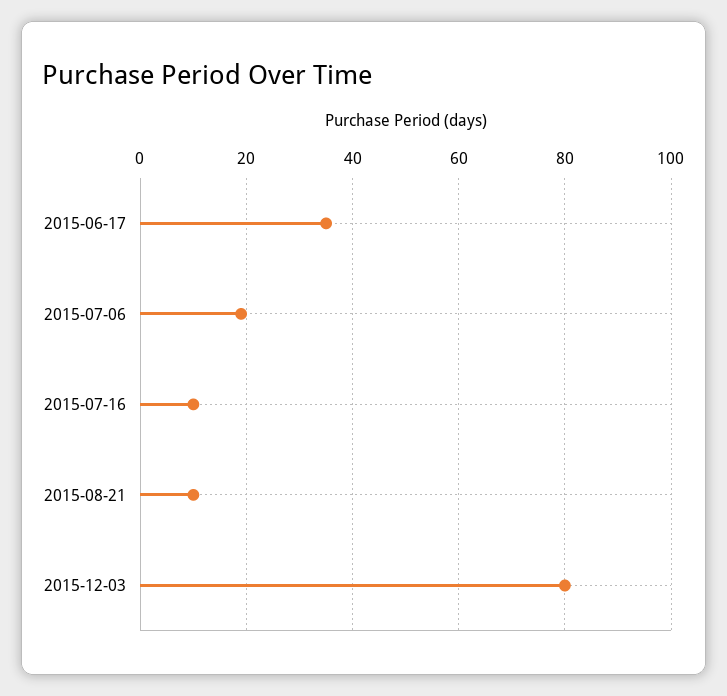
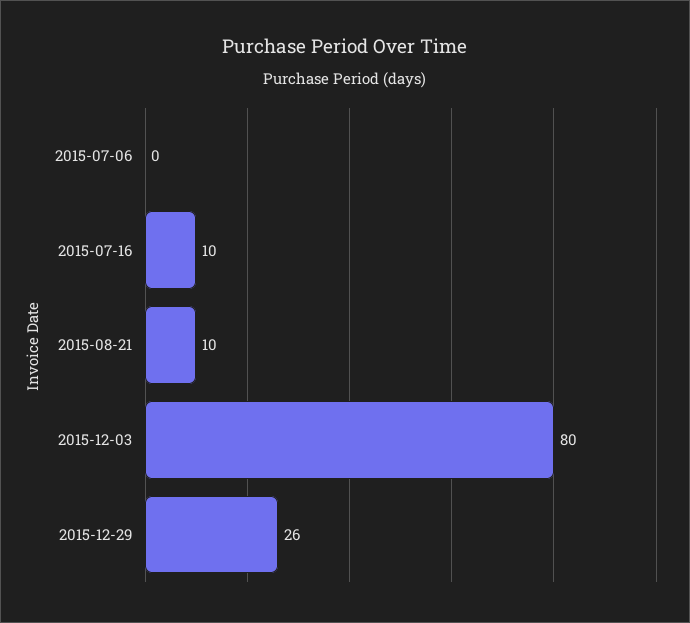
2015-06-17: 35 -> none
2015-07-06: 20 -> 0
2015-12-29: none -> 26

